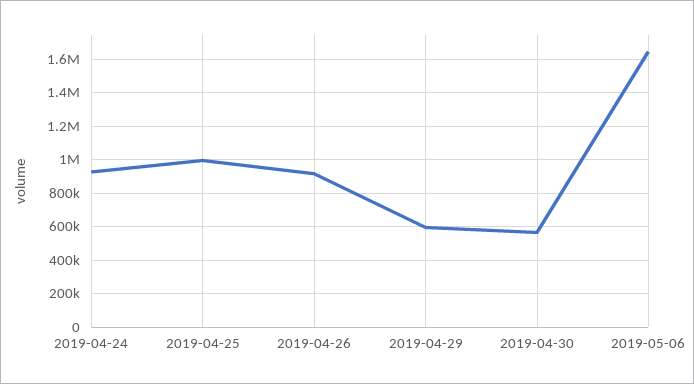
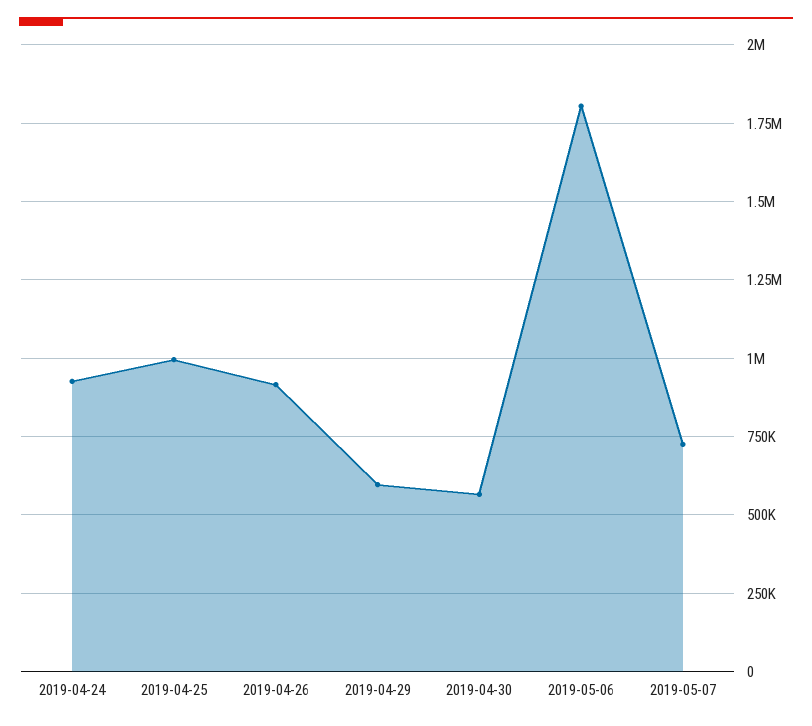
2019-05-06: 1650000 -> 1800000
2019-05-07: none -> 725000

